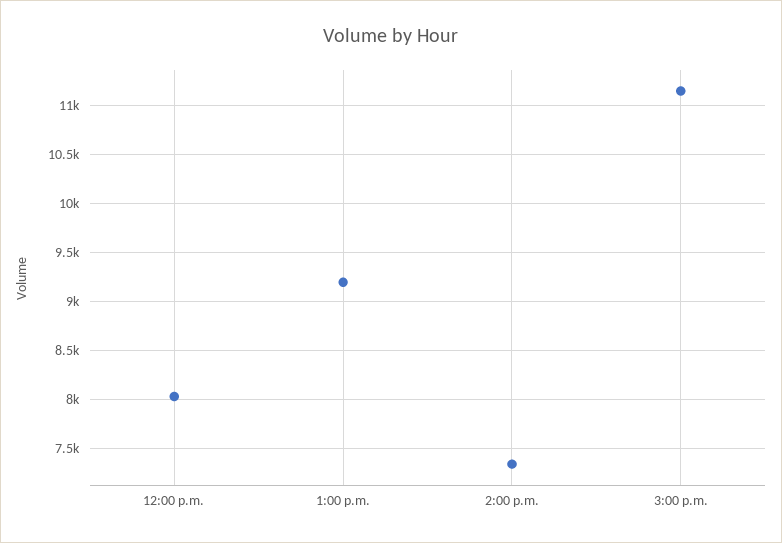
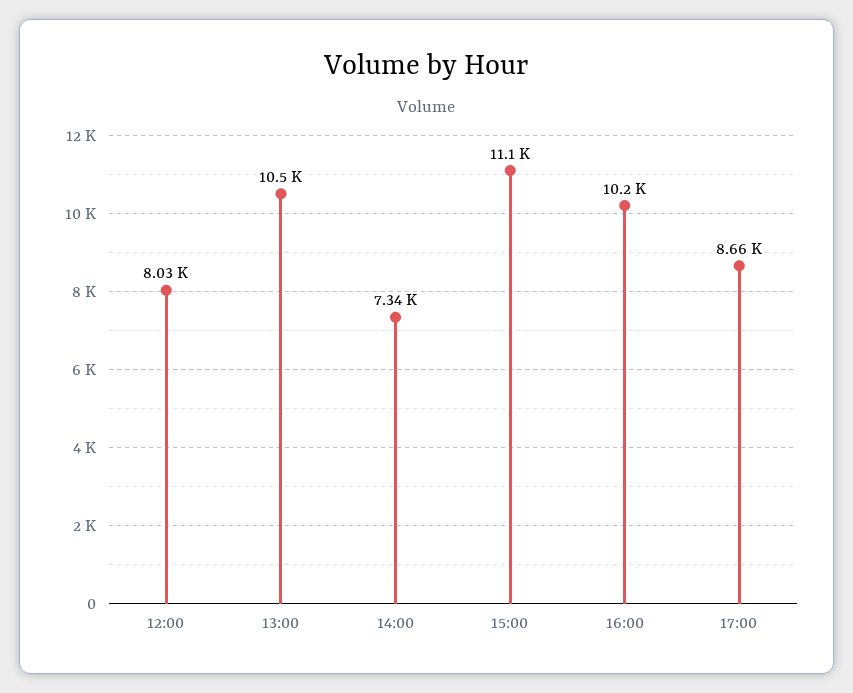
1:00 p.m.: 9200 -> 10500
16:00: none -> 10200
17:00: none -> 8660

